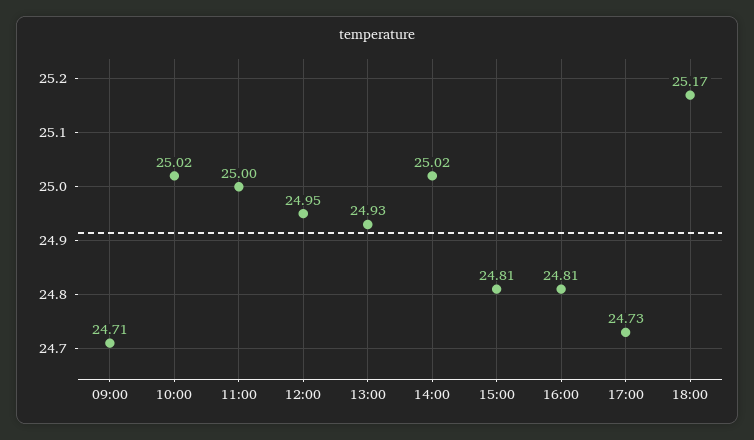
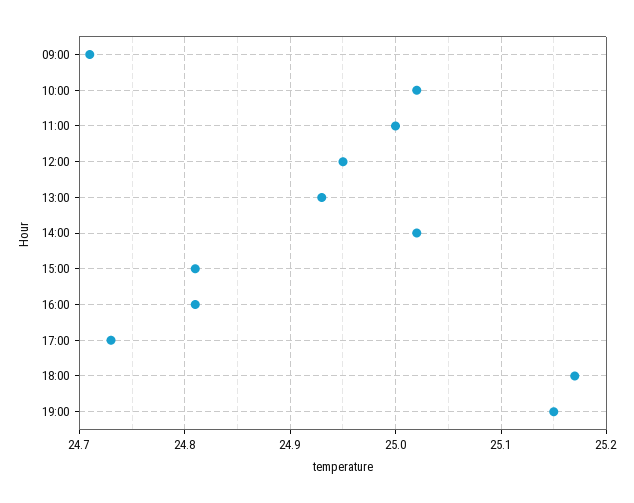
19:00: none -> 25.15

